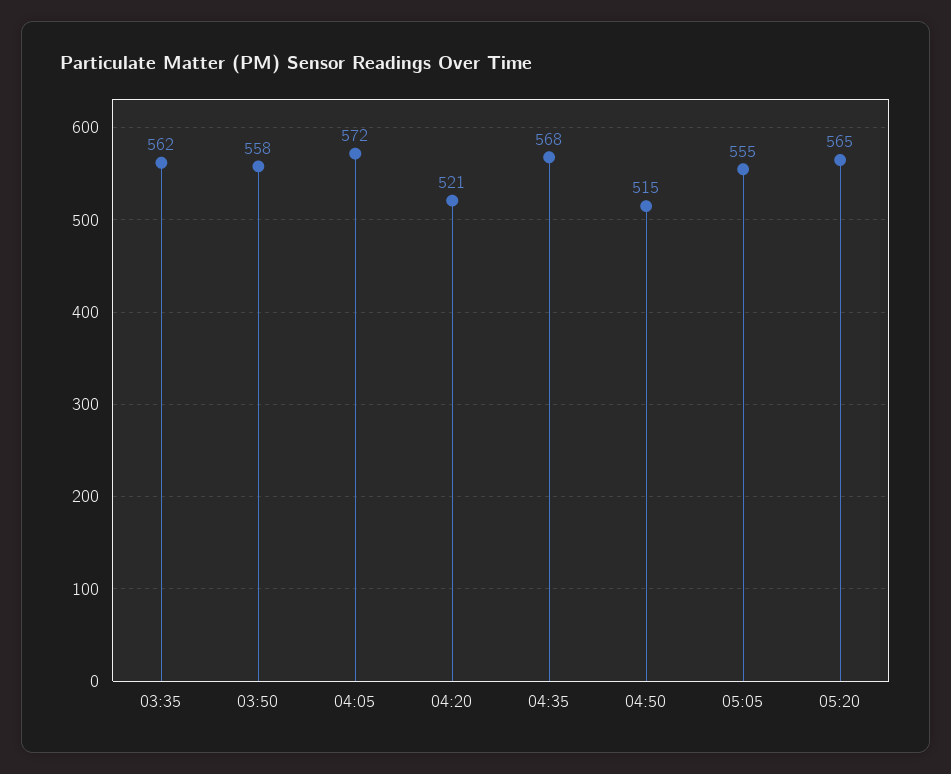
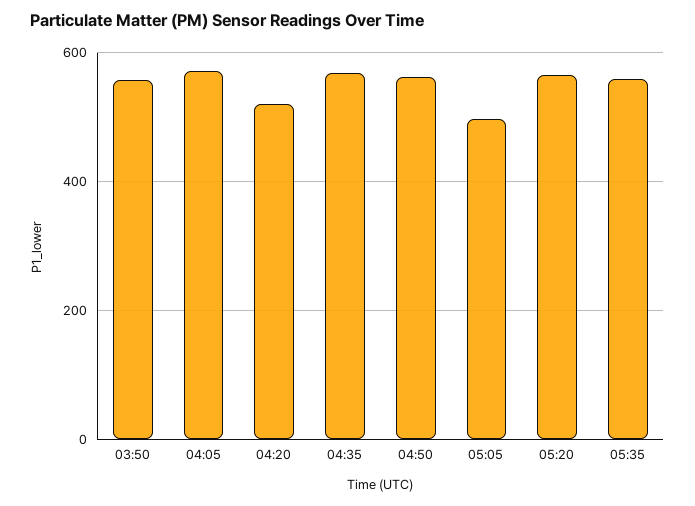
03:35: 562 -> none
04:50: 515 -> 560
05:05: 555 -> 500
05:35: none -> 560

